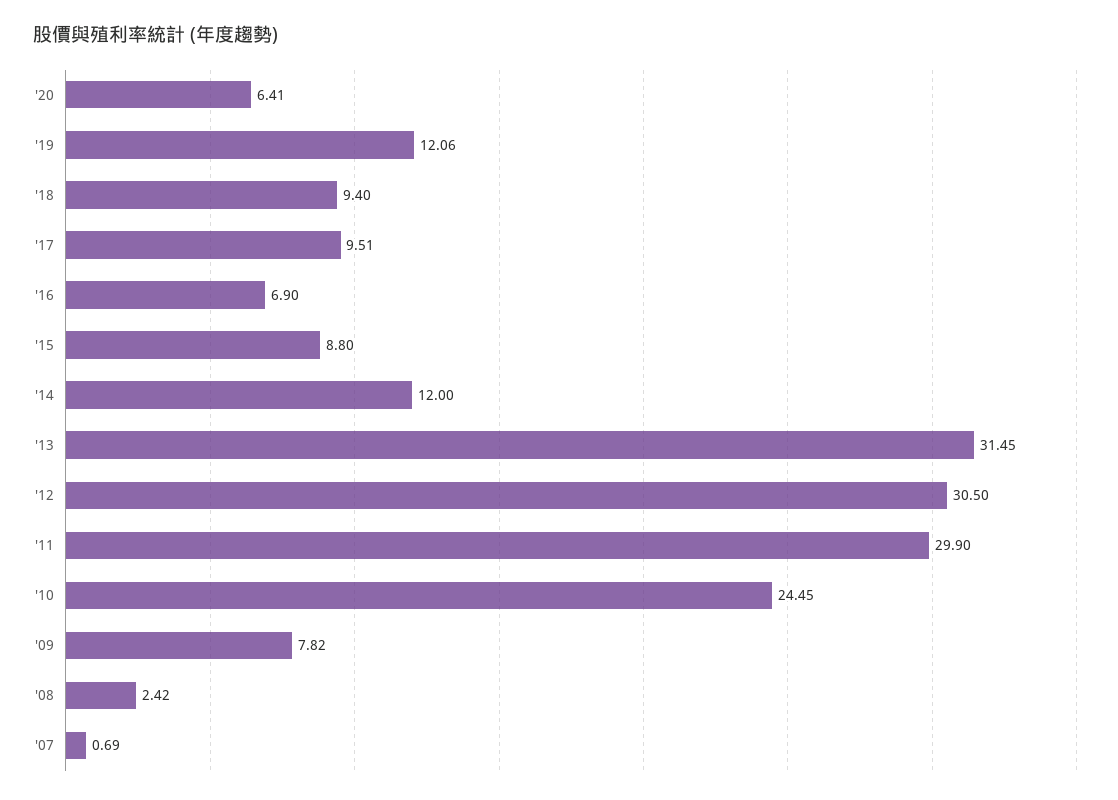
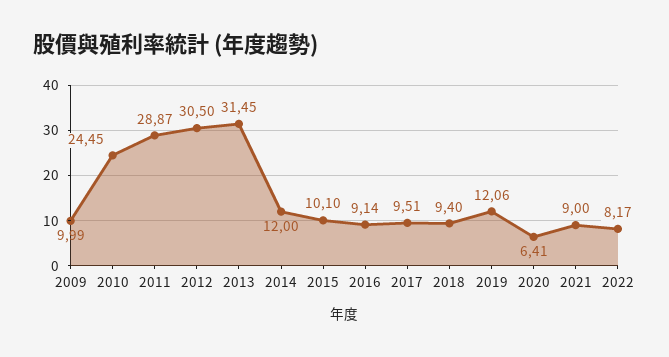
'16: 6.9 -> 9.14
'15: 8.8 -> 10.1
'11: 29.9 -> 28.87
'09: 7.82 -> 9.99
'08: 2.42 -> none
'07: 0.69 -> none
2021: none -> 9
2022: none -> 8.17

